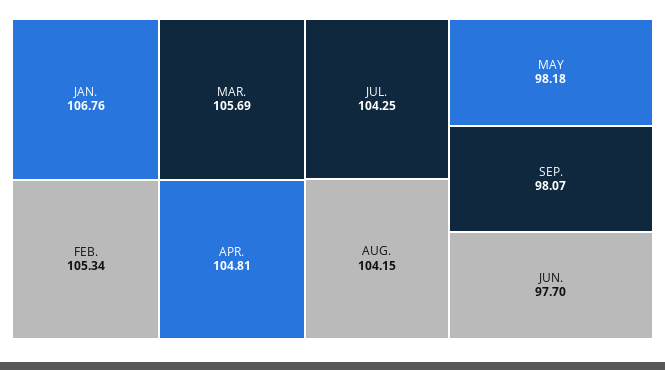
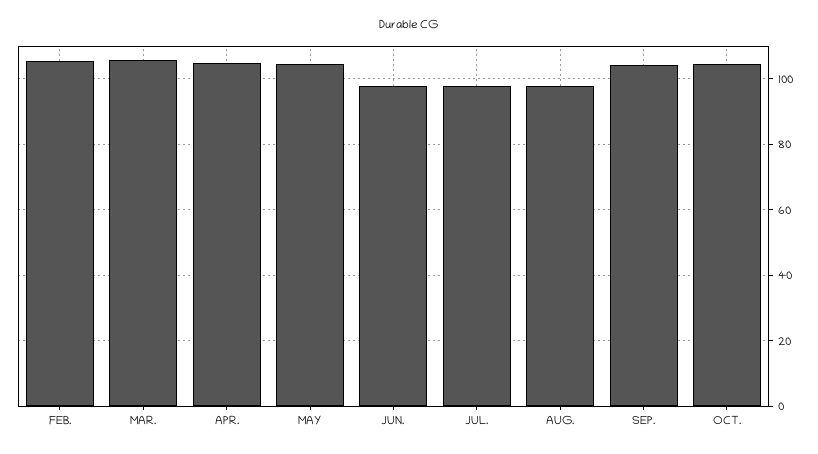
JAN.: 106.76 -> none
JUL.: 104.25 -> 98
AUG.: 104.15 -> 98
MAY: 98.18 -> 104
SEP.: 98.07 -> 104
OCT.: none -> 104

